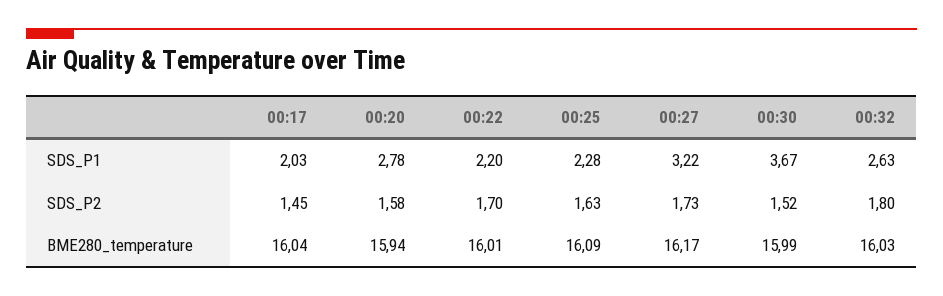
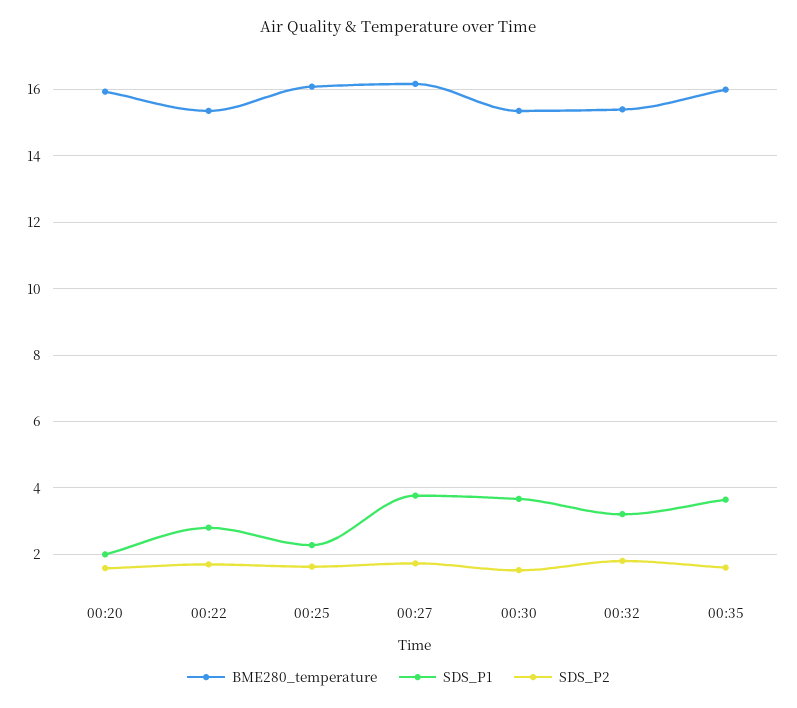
SDS_P1, 00:17: 2.03 -> none
SDS_P1, 00:20: 2.78 -> 2
SDS_P1, 00:22: 2.2 -> 2.8
SDS_P1, 00:27: 3.22 -> 3.8
SDS_P1, 00:32: 2.63 -> 3.2
SDS_P2, 00:17: 1.45 -> none
BME280_temperature, 00:17: 16.04 -> none
BME280_temperature, 00:22: 16.01 -> 15.4
BME280_temperature, 00:30: 15.99 -> 15.4
BME280_temperature, 00:32: 16.03 -> 15.4
BME280_temperature, 00:35: none -> 16
SDS_P1, 00:35: none -> 3.6
SDS_P2, 00:35: none -> 1.6

